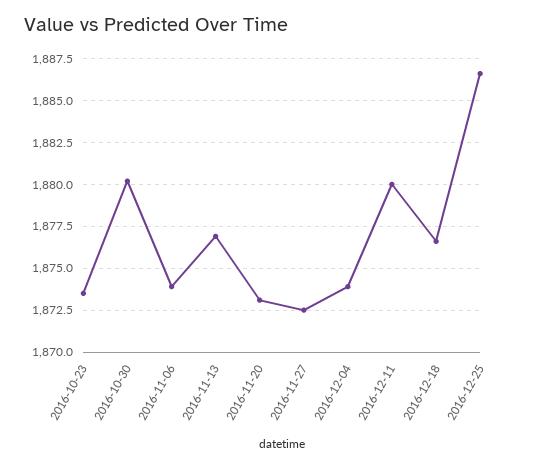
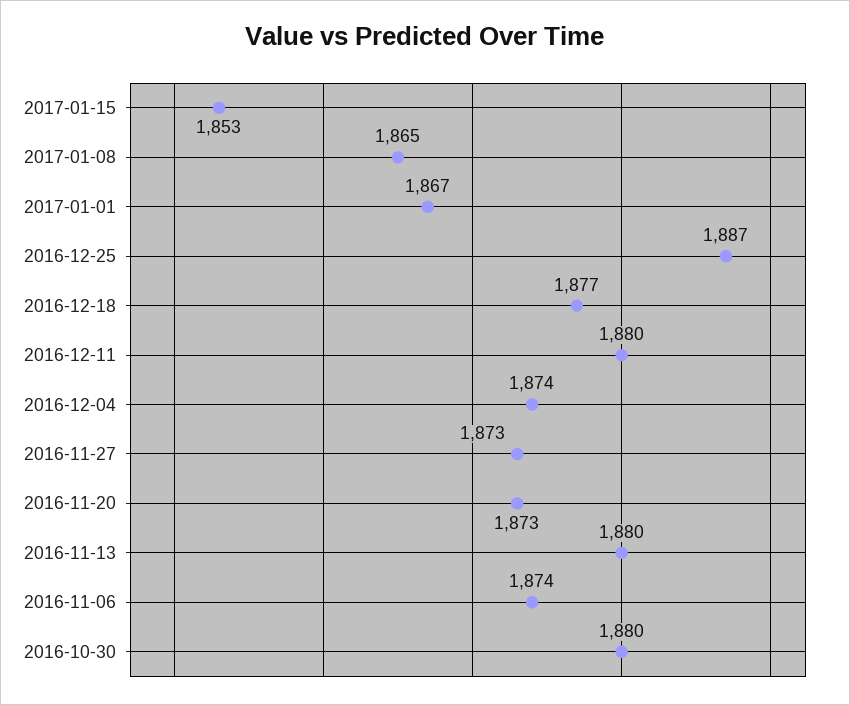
2016-10-23: 1873.5 -> none
2016-11-13: 1877 -> 1880
2017-01-15: none -> 1853
2017-01-08: none -> 1865
2017-01-01: none -> 1867

